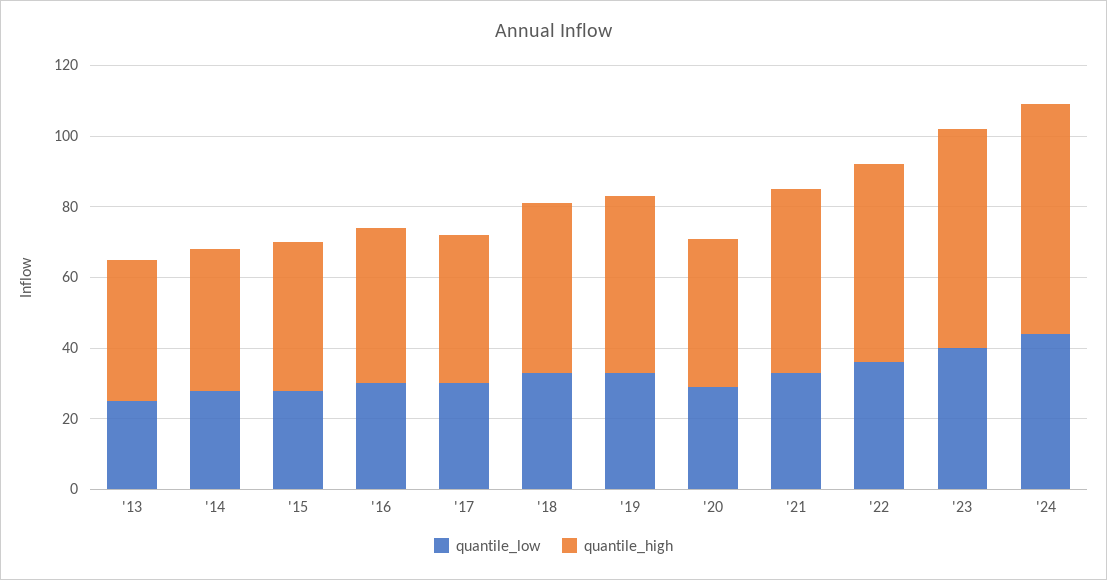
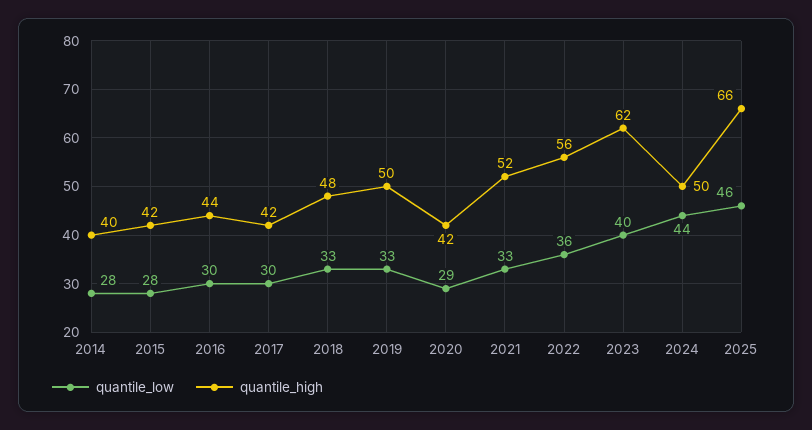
quantile_low, '13: 25 -> none
quantile_high, '13: 40 -> none
quantile_high, '24: 65 -> 50
quantile_low, 2025: none -> 46
quantile_high, 2025: none -> 66

